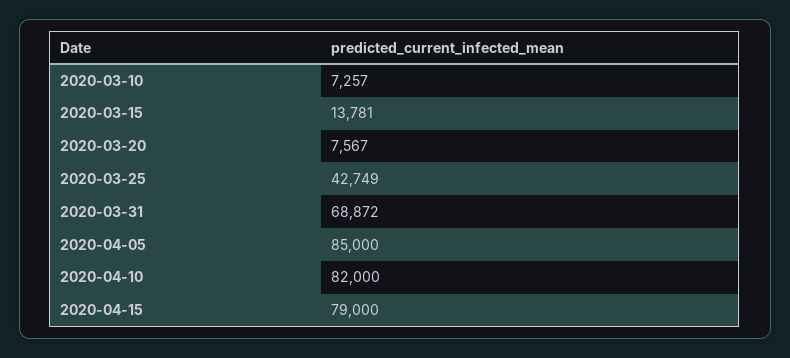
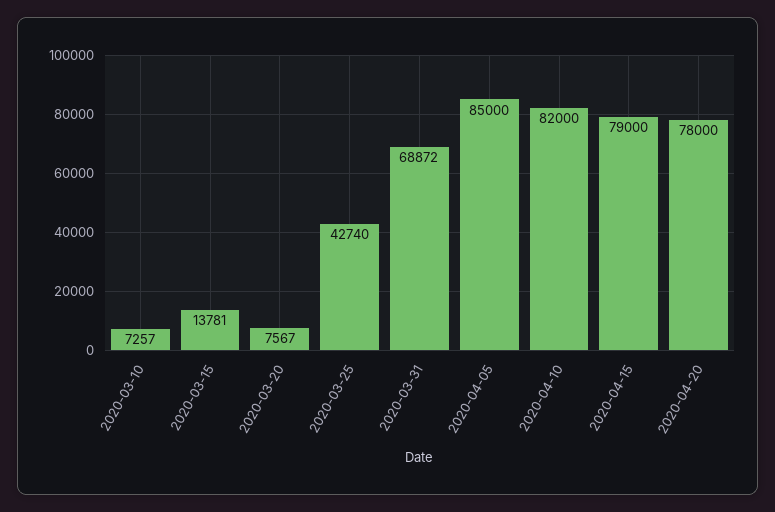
2020-03-25: 42749 -> 42740
2020-04-20: none -> 78000

